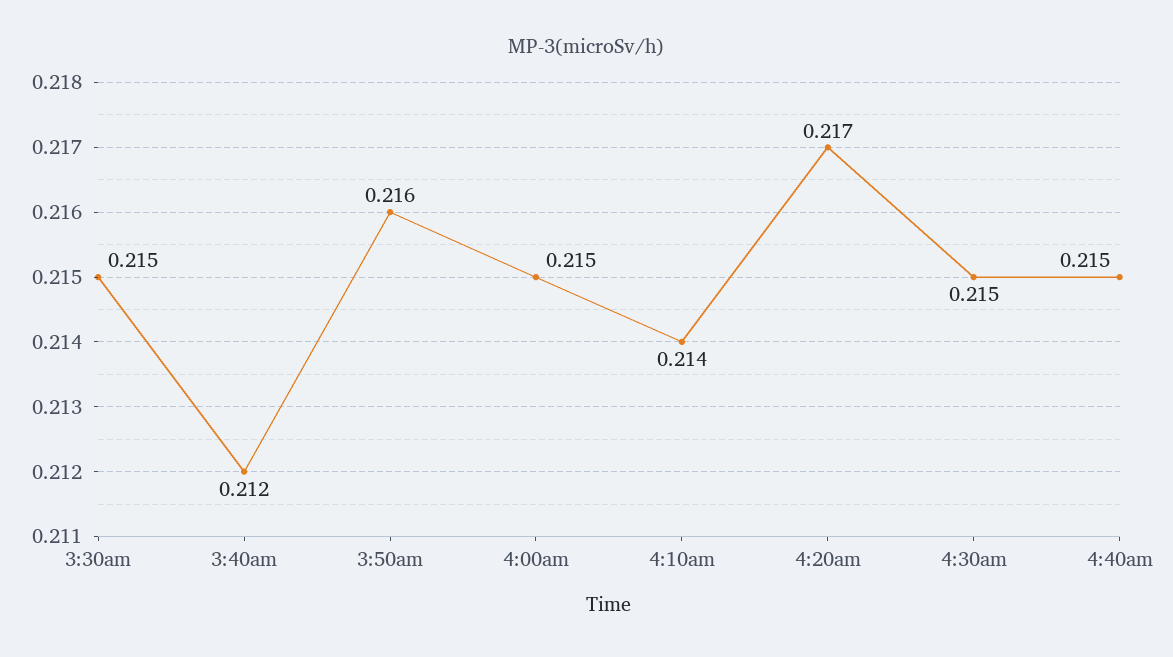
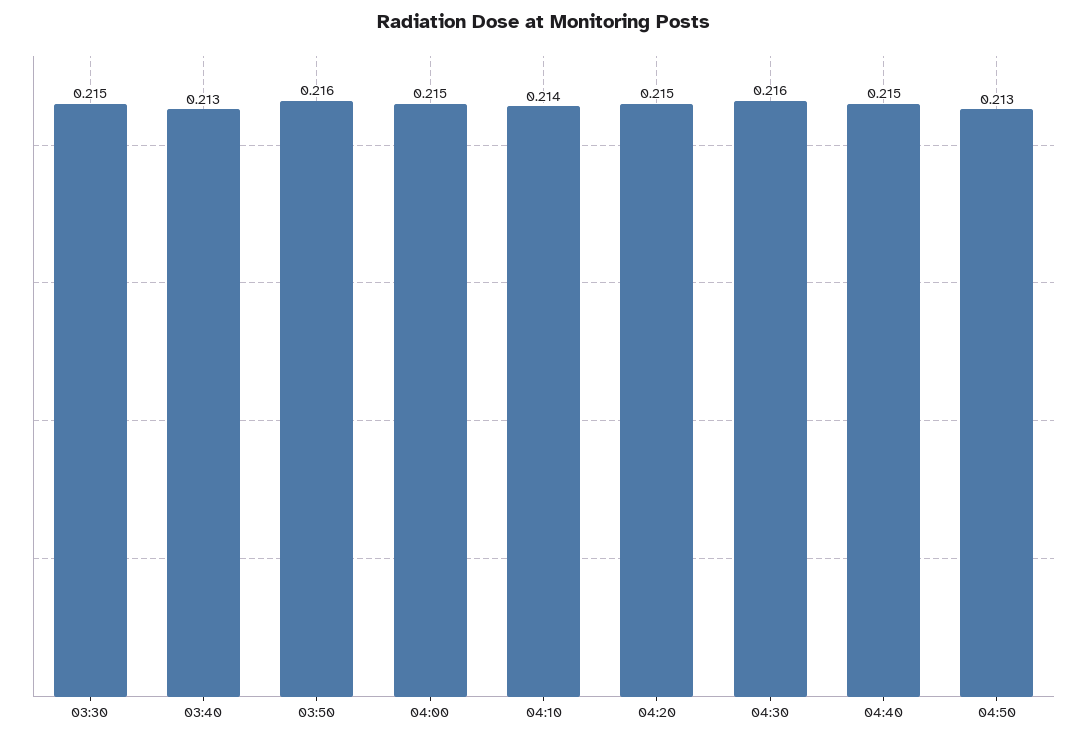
3:40am: 0.212 -> 0.213
4:20am: 0.217 -> 0.215
4:30am: 0.215 -> 0.216
04:50: none -> 0.213

